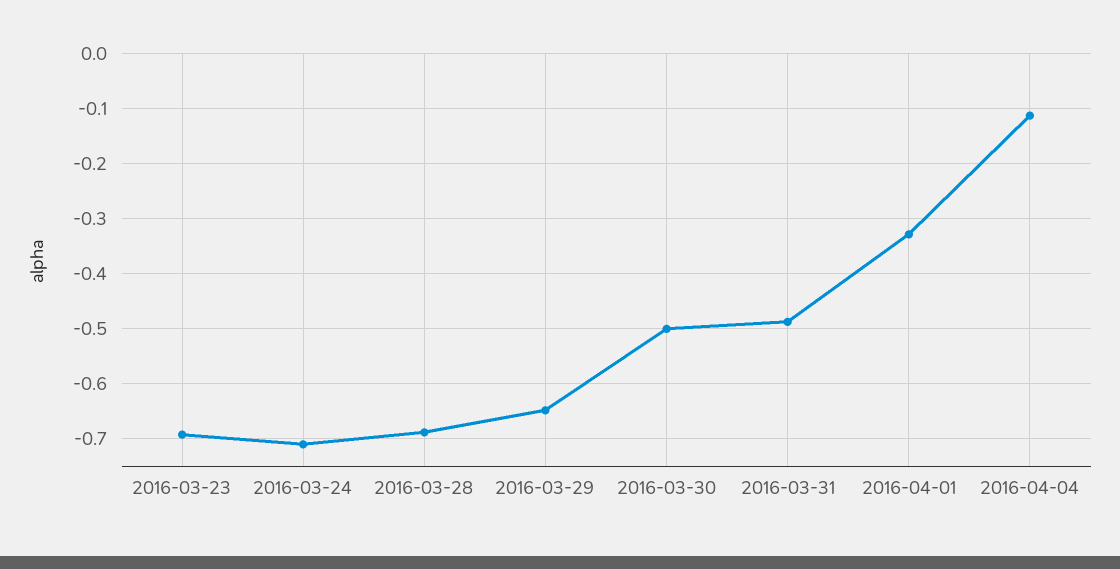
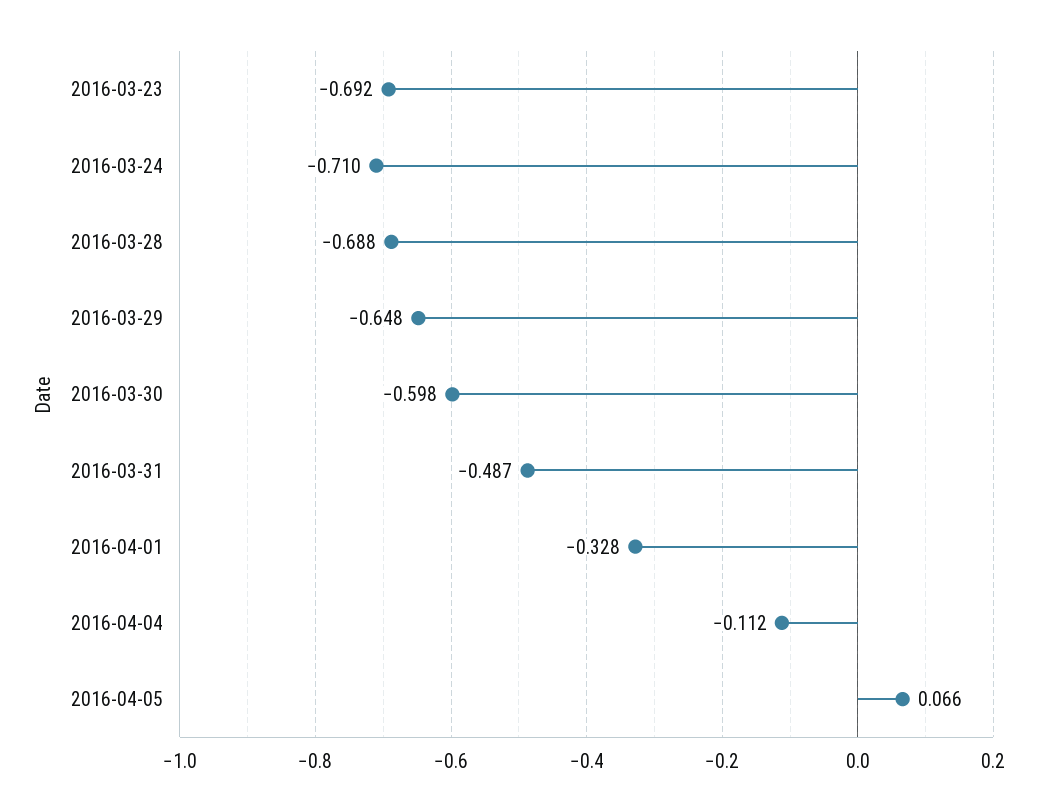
2016-03-30: -0.5 -> -0.598
2016-04-05: none -> 0.066

